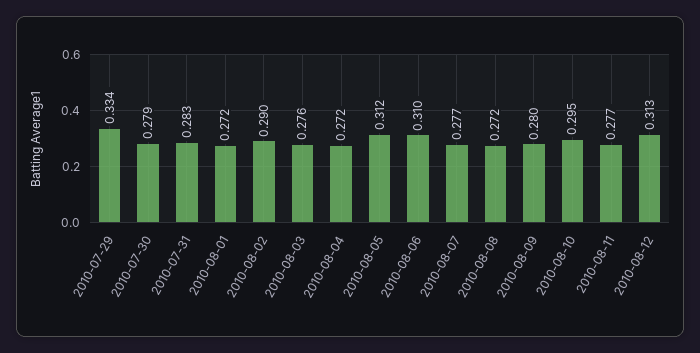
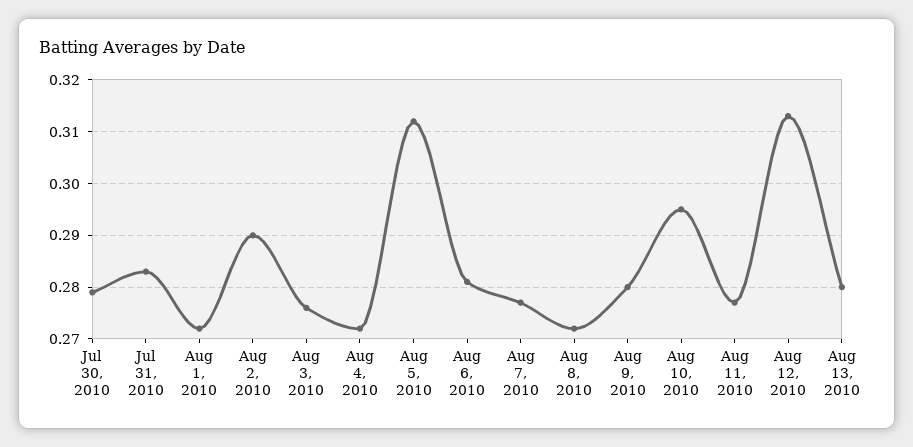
2010-07-29: 0.334 -> none
2010-08-06: 0.31 -> 0.28
Aug 13, 2010: none -> 0.28

